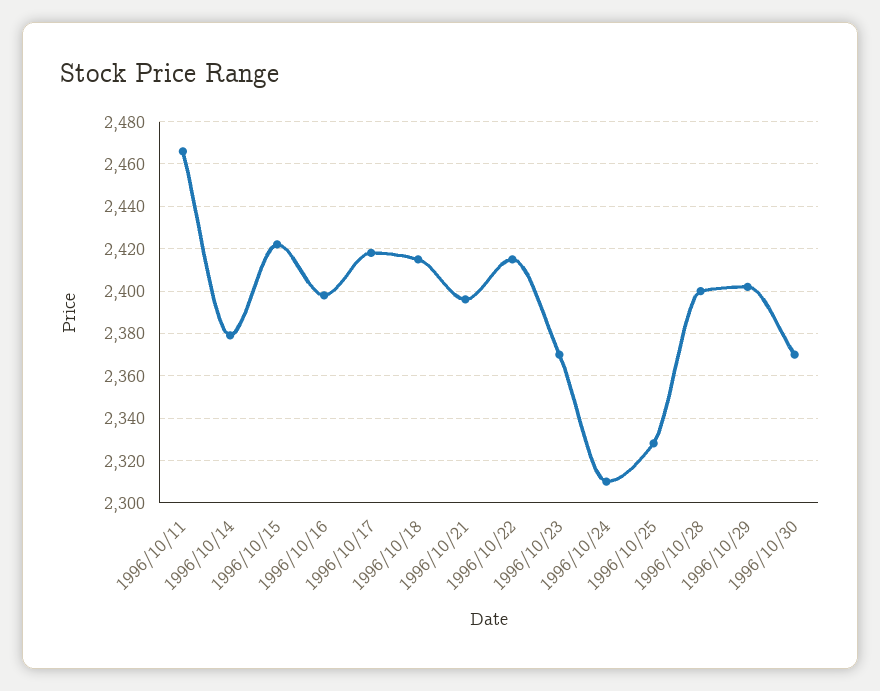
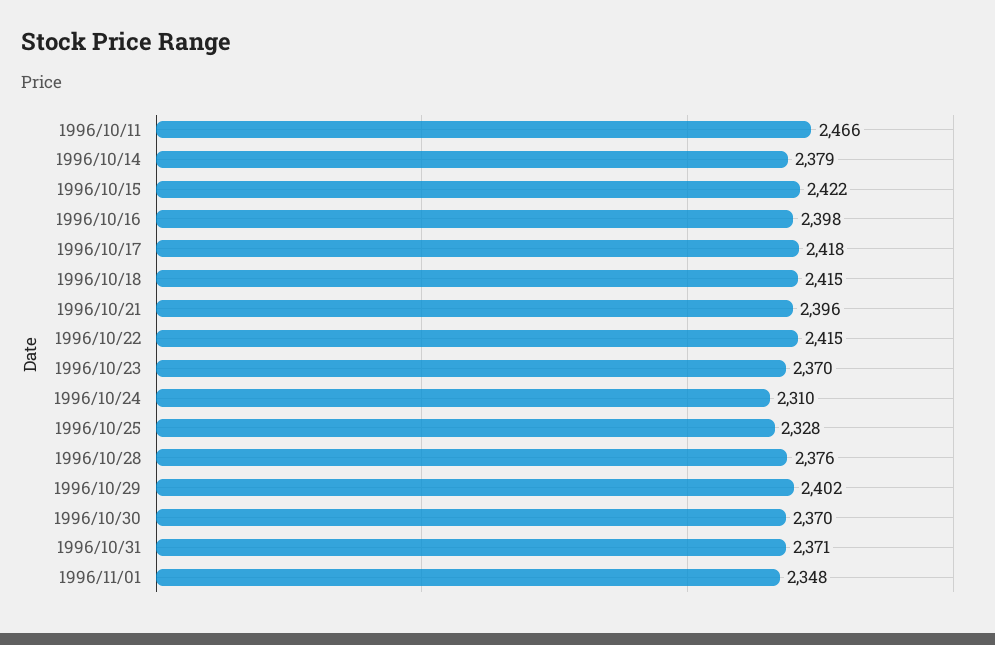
1996/10/28: 2400 -> 2376
1996/10/31: none -> 2371
1996/11/01: none -> 2348

